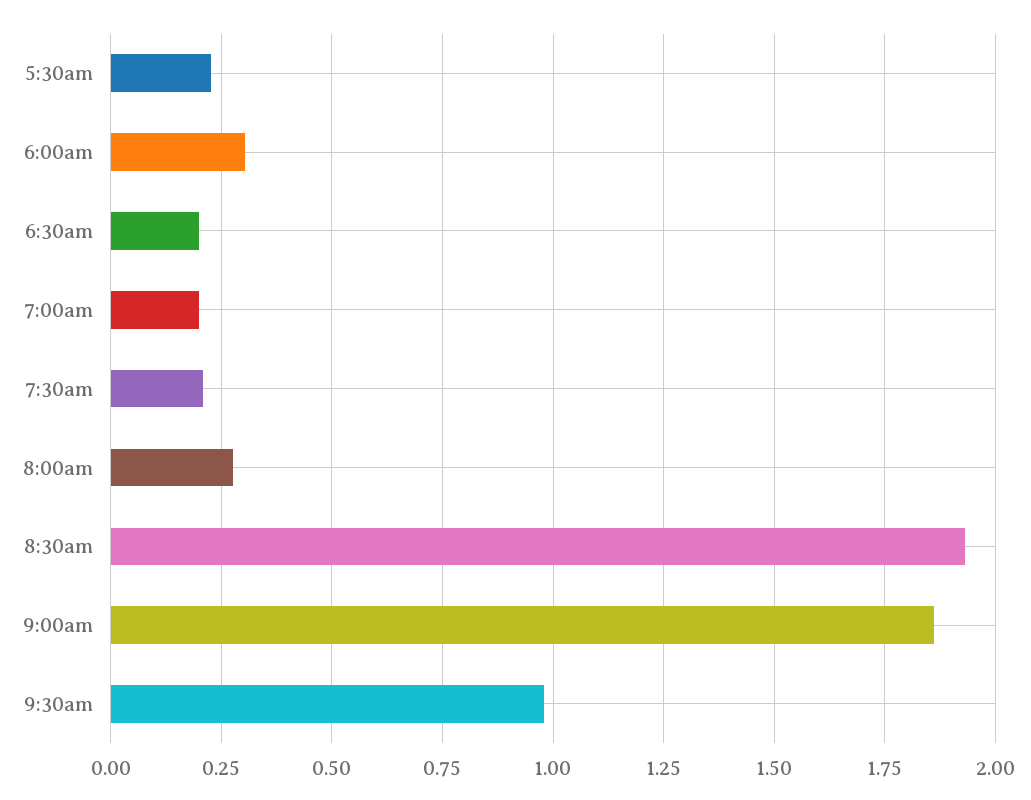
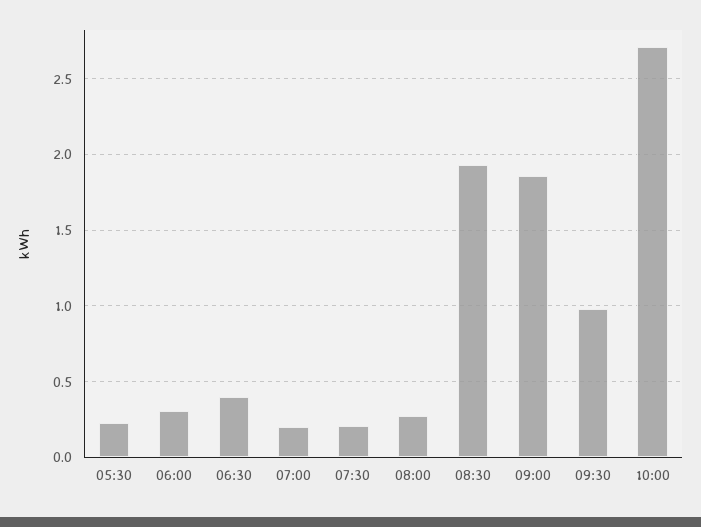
6:30am: 0.2 -> 0.4
10:00: none -> 2.7

